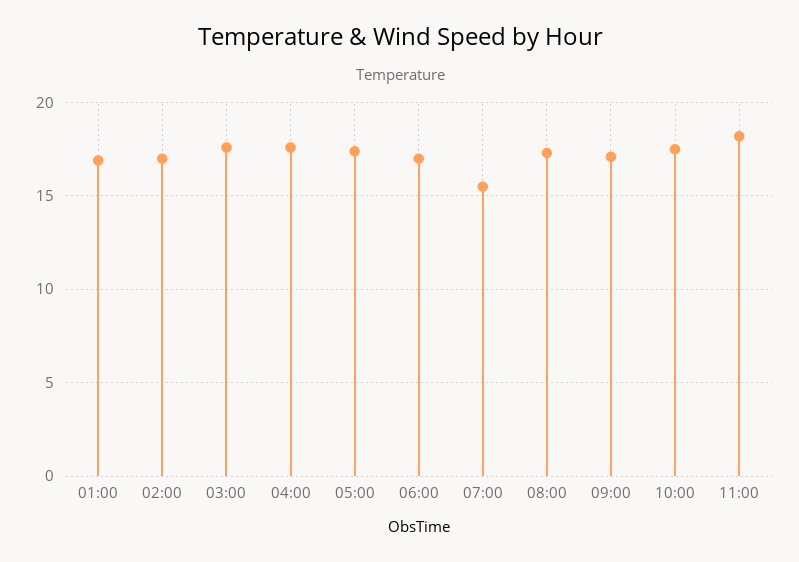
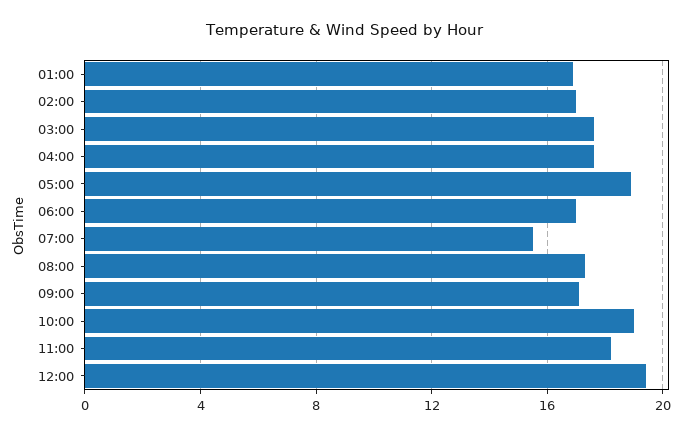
05:00: 17.5 -> 19
10:00: 17.5 -> 19
12:00: none -> 19.5

